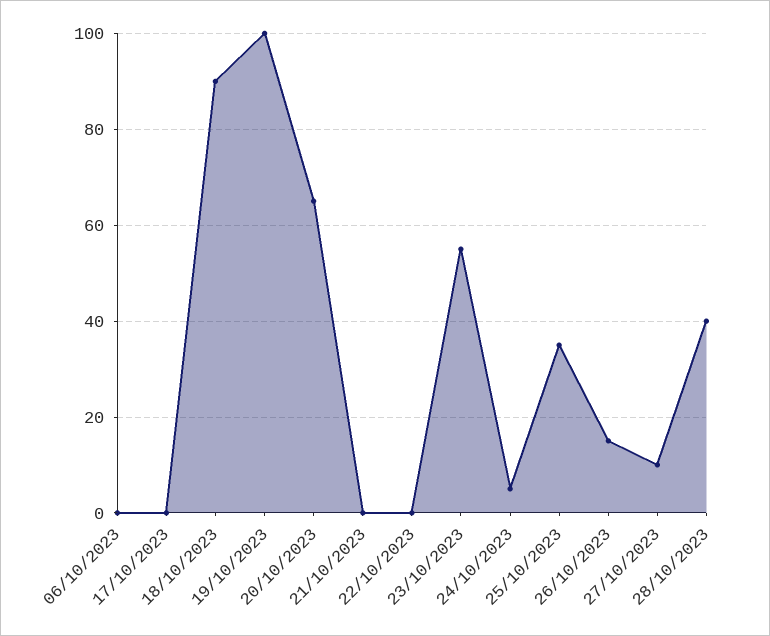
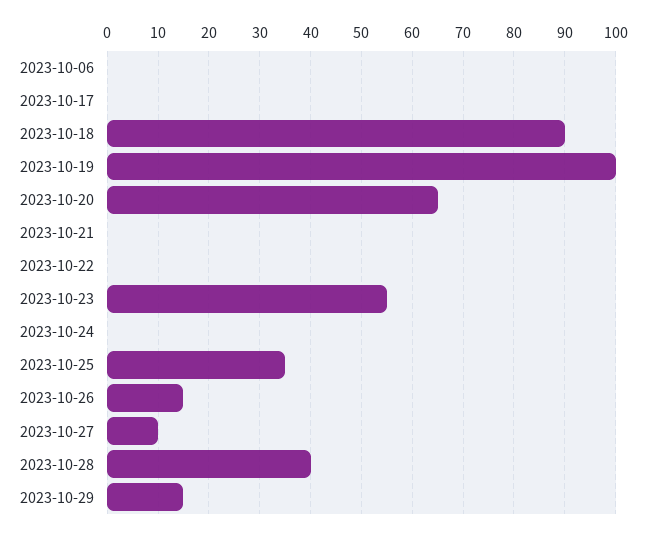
24/10/2023: 5 -> 0
2023-10-29: none -> 15

